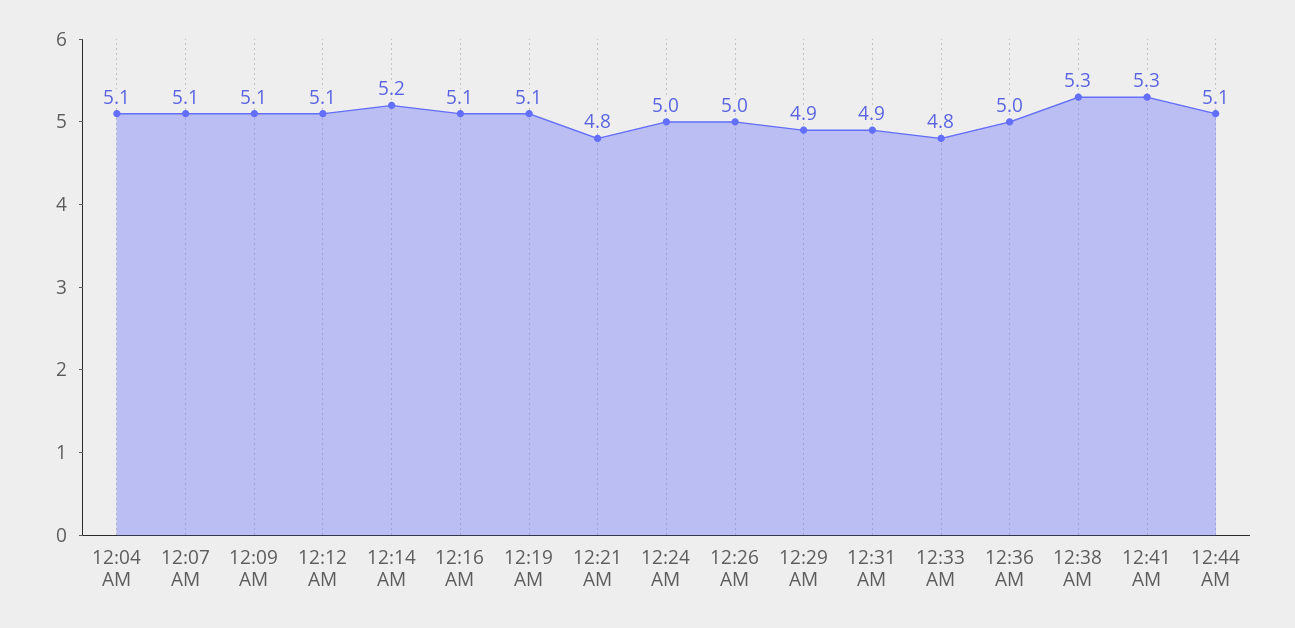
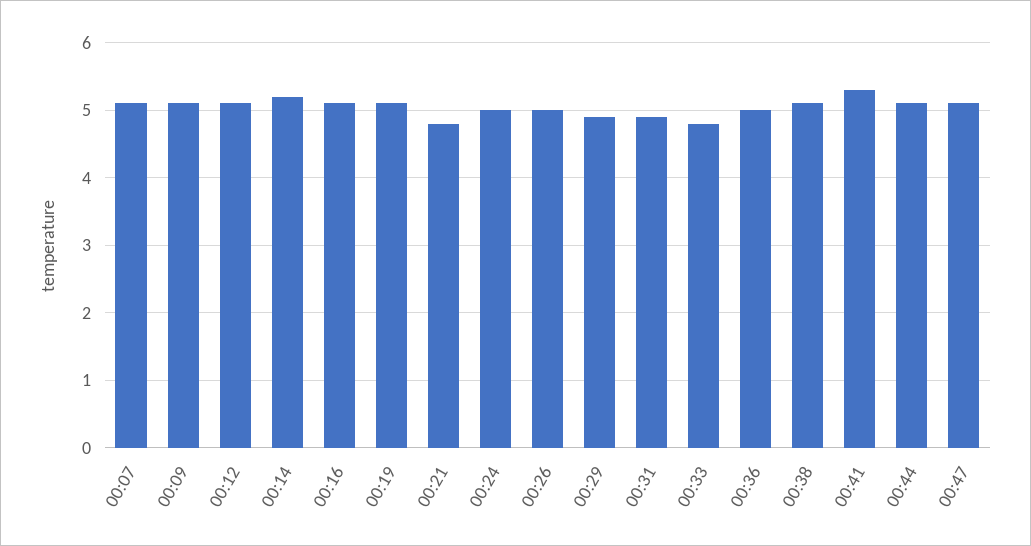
12:04 AM: 5.1 -> none
12:38 AM: 5.3 -> 5.1
00:47: none -> 5.1

